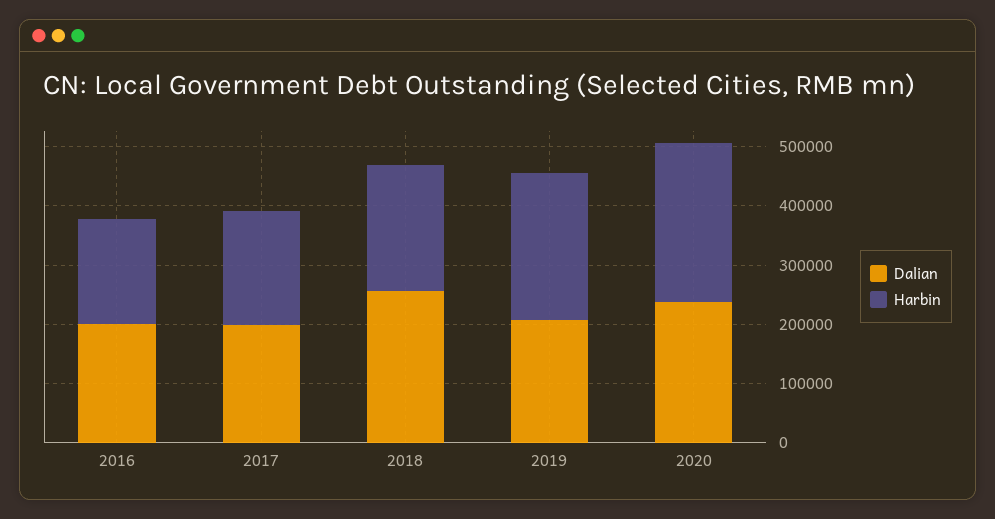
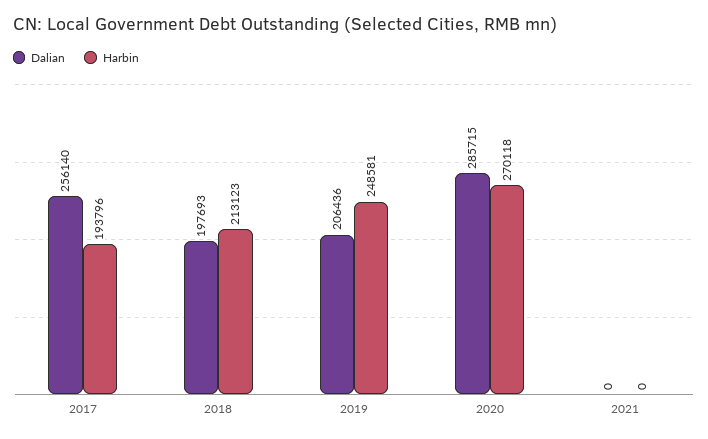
Dalian, 2016: 200000 -> none
Harbin, 2016: 180000 -> none
Dalian, 2017: 200000 -> 256140
Dalian, 2018: 260000 -> 197693
Dalian, 2020: 240000 -> 285715
Dalian, 2021: none -> 0
Harbin, 2021: none -> 0

